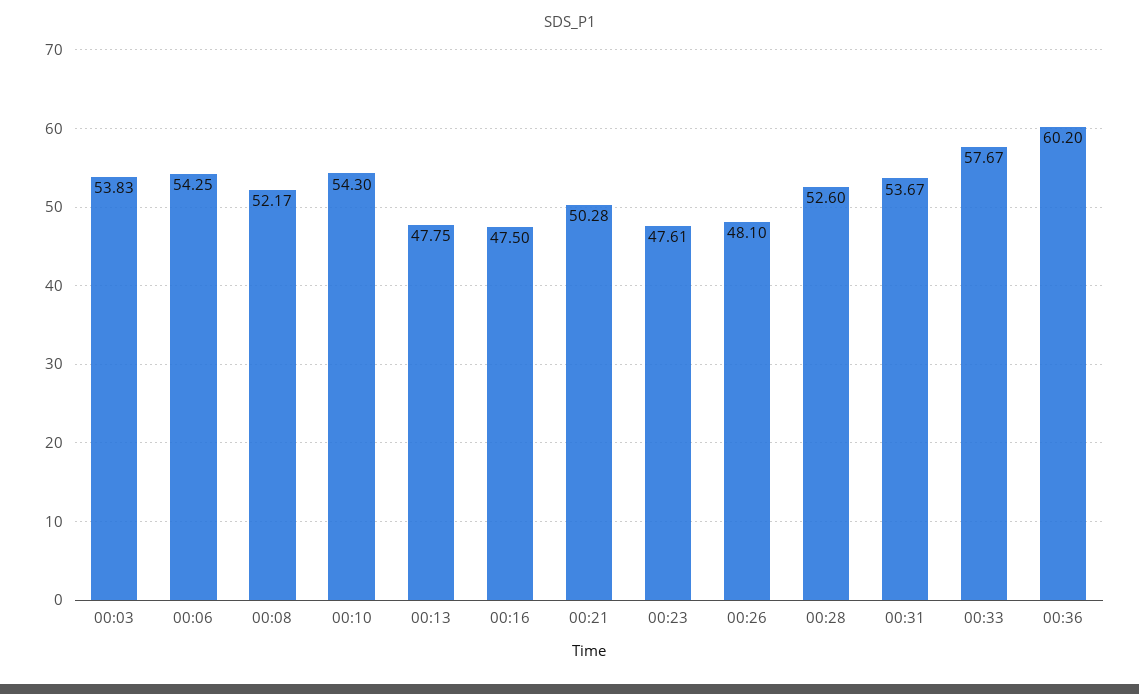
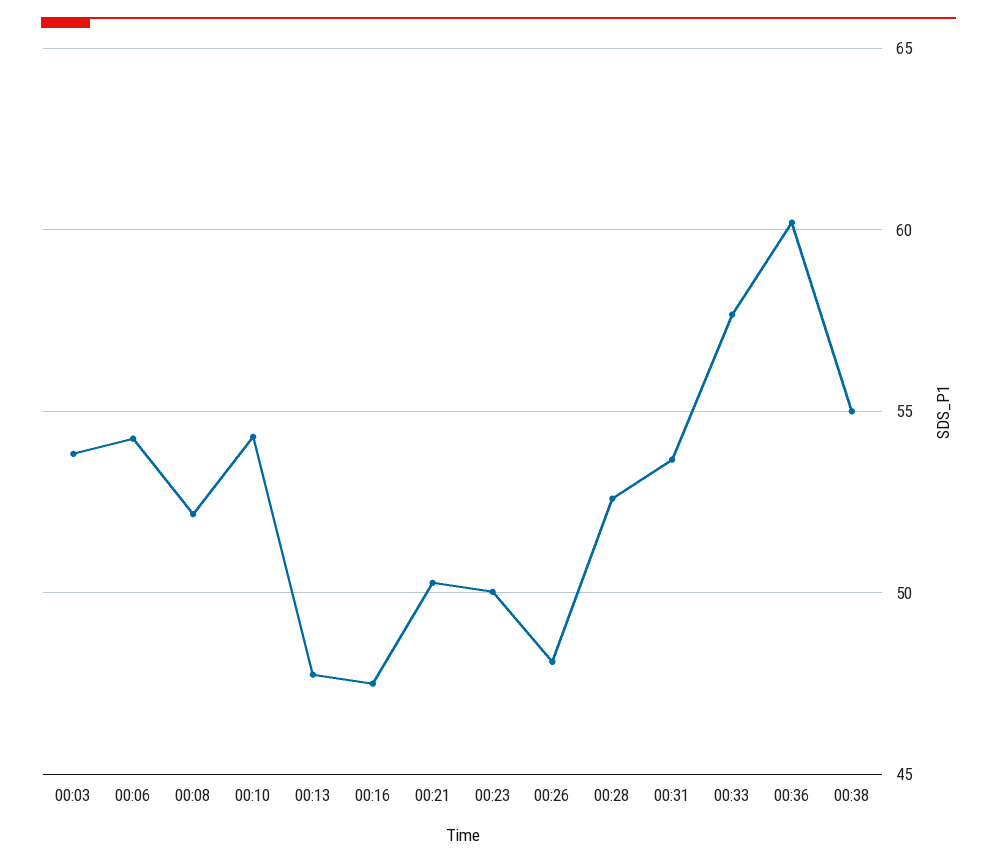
00:23: 47.61 -> 50
00:38: none -> 55

